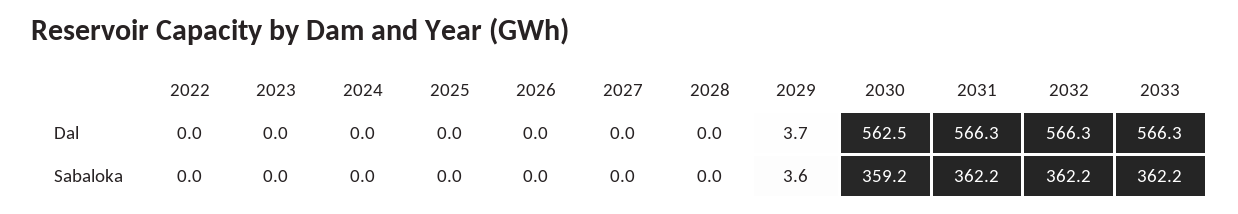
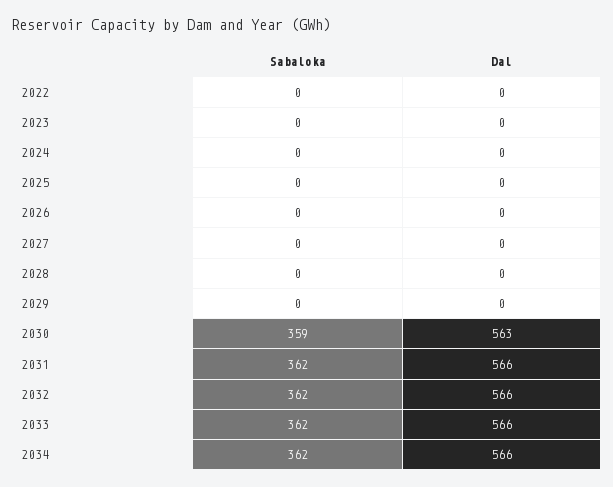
2029, Dal: 3.7 -> 0
2029, Sabaloka: 3.6 -> 0
2034, Sabaloka: none -> 362
2034, Dal: none -> 566

